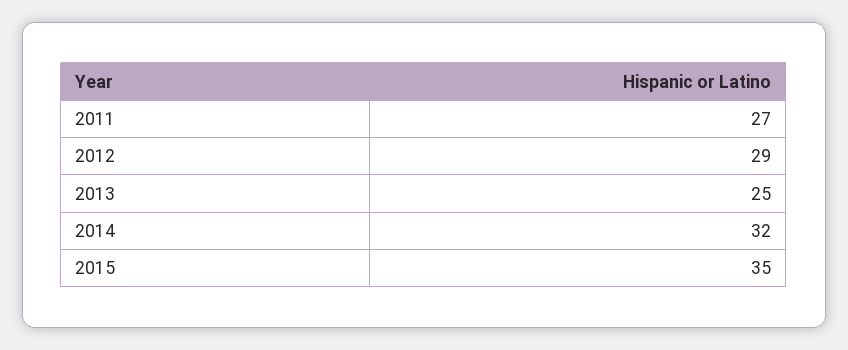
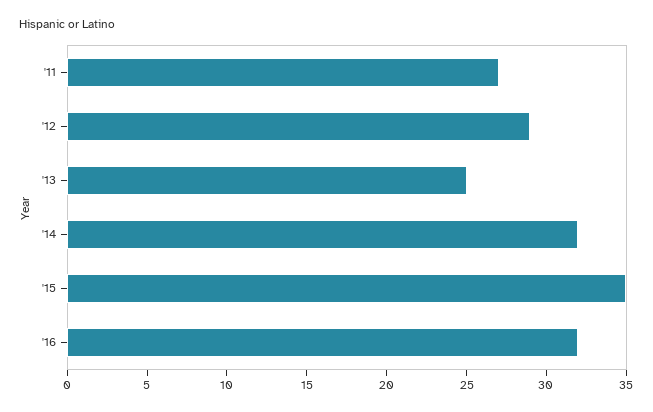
'16: none -> 32

